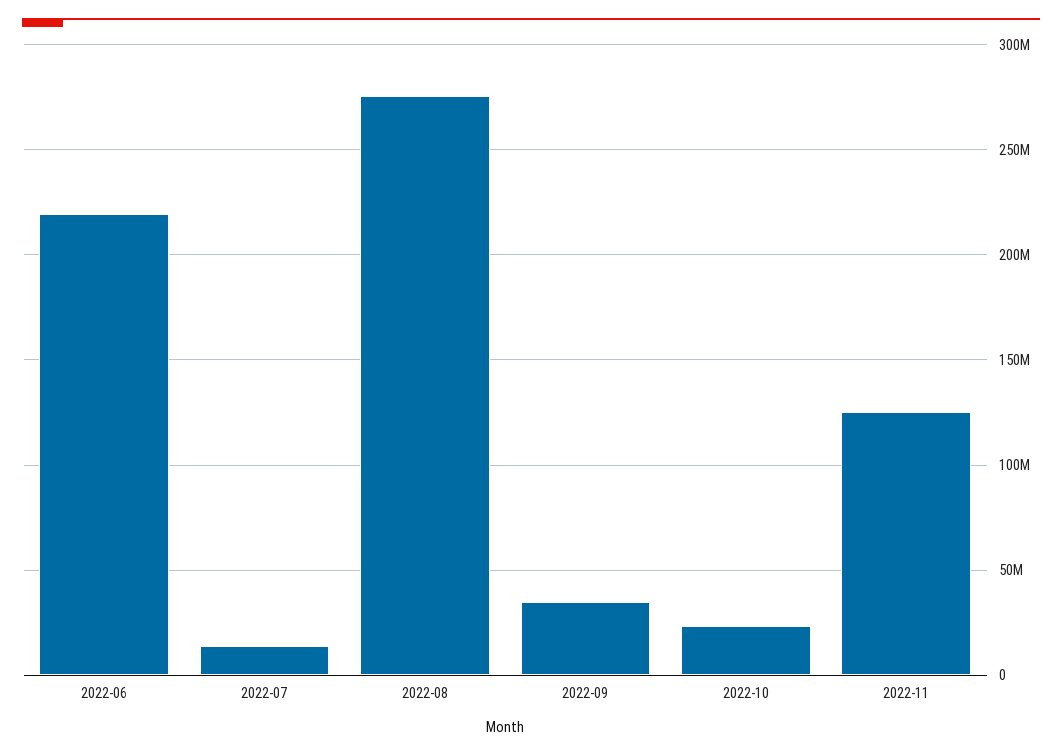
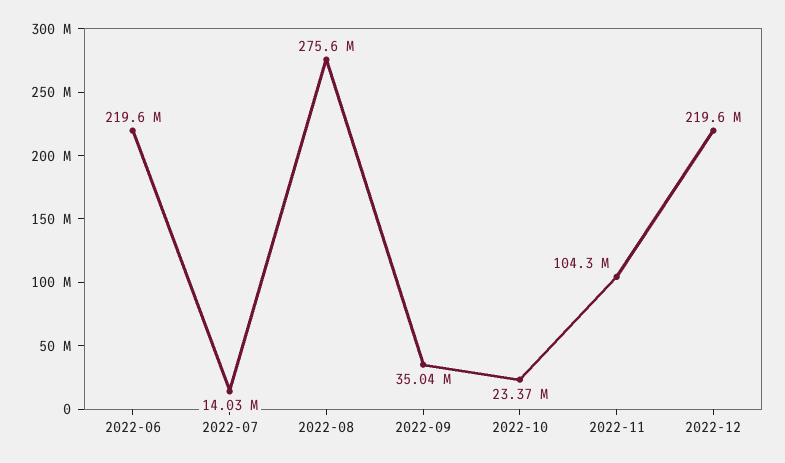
2022-11: 125000000 -> 104300000
2022-12: none -> 219600000

